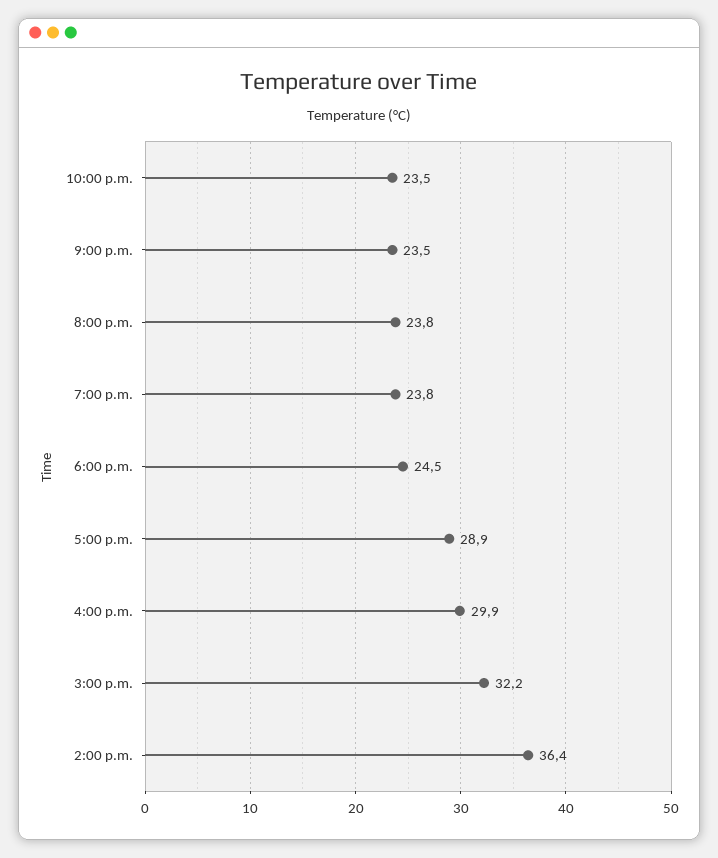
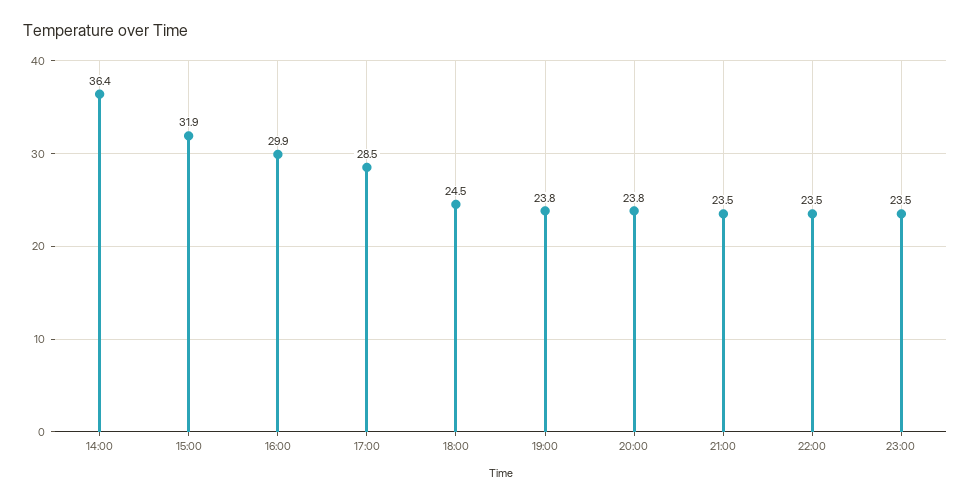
5:00 p.m.: 28.9 -> 28.5
3:00 p.m.: 32.2 -> 31.9
23:00: none -> 23.5

